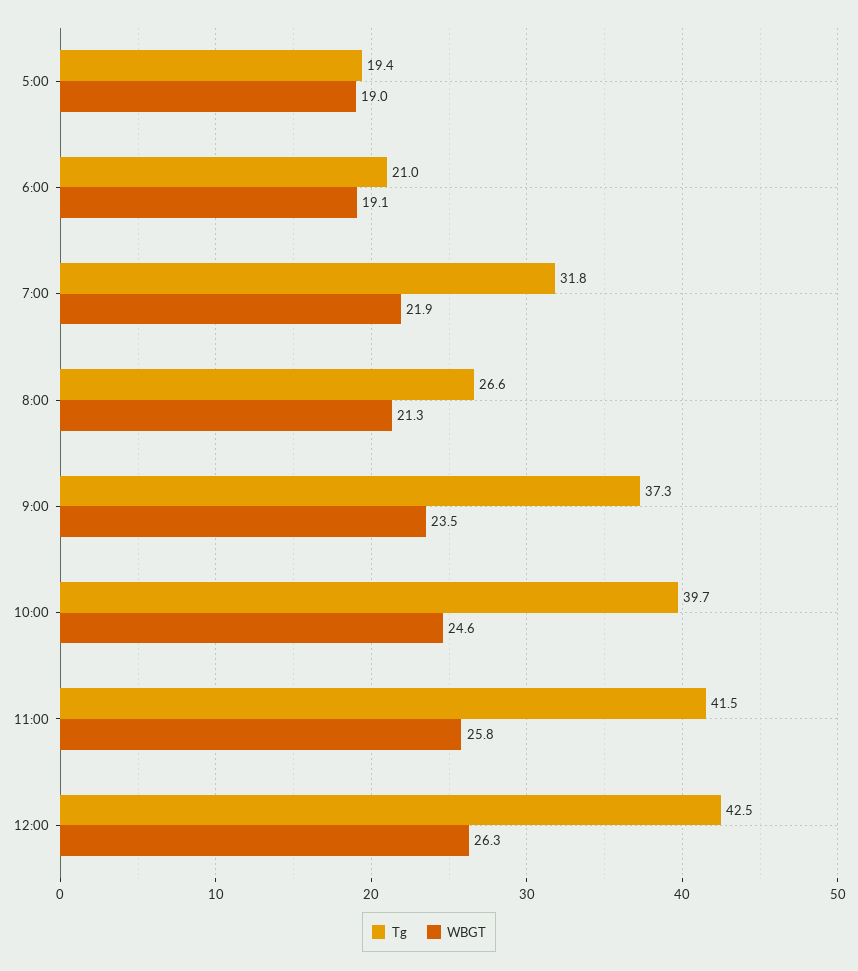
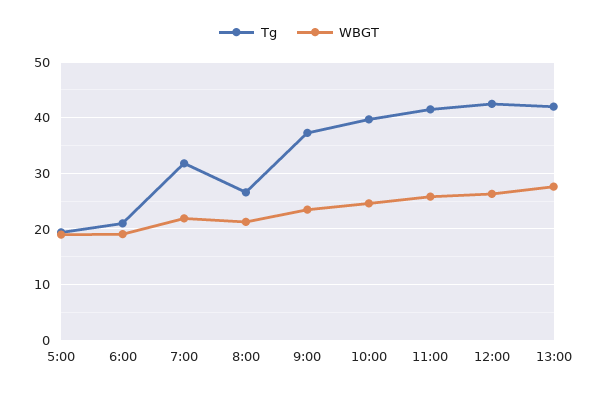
Tg, 13:00: none -> 42
WBGT, 13:00: none -> 28

